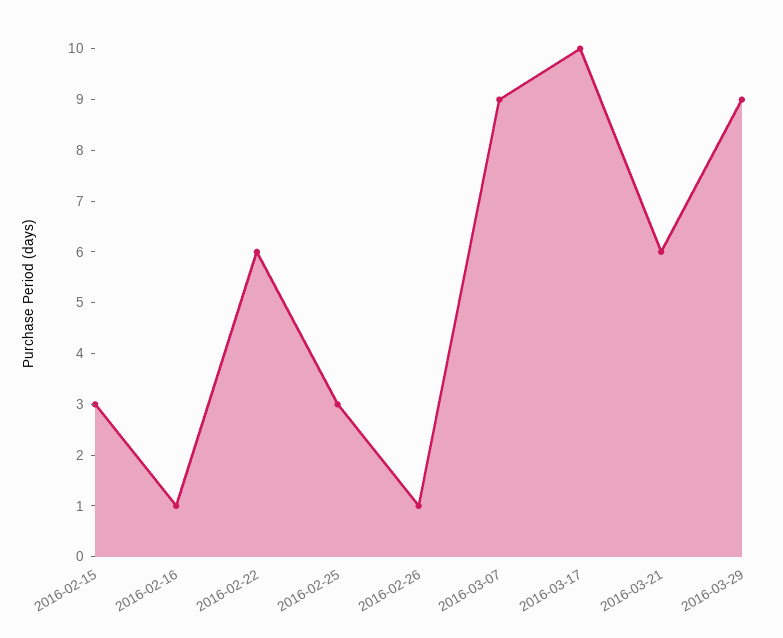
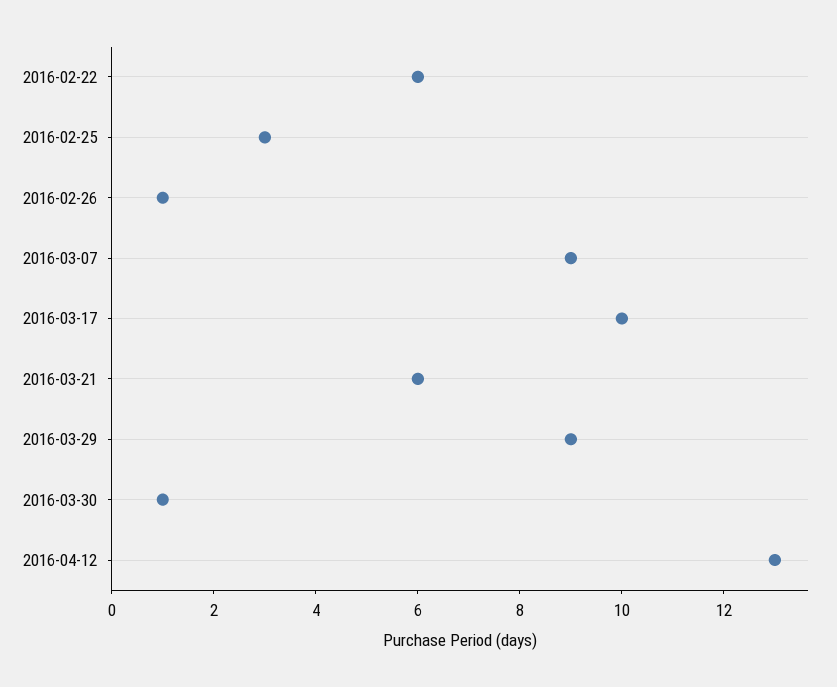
2016-02-15: 3 -> none
2016-02-16: 1 -> none
2016-03-30: none -> 1
2016-04-12: none -> 13

